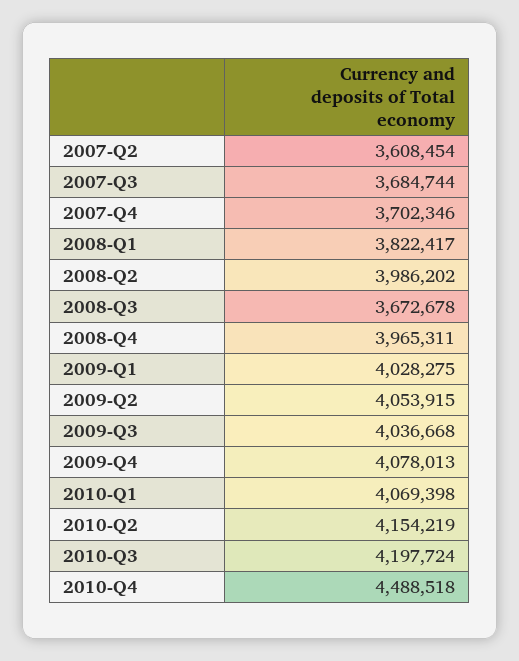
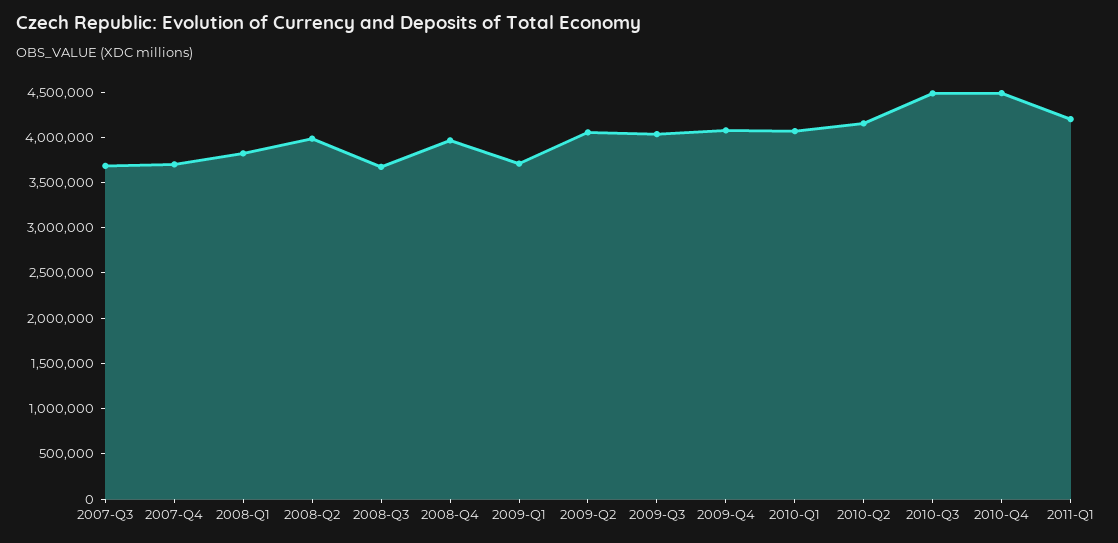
2007-Q2: 3608454 -> none
2009-Q1: 4028275 -> 3700000
2010-Q3: 4197724 -> 4500000
2011-Q1: none -> 4200000

